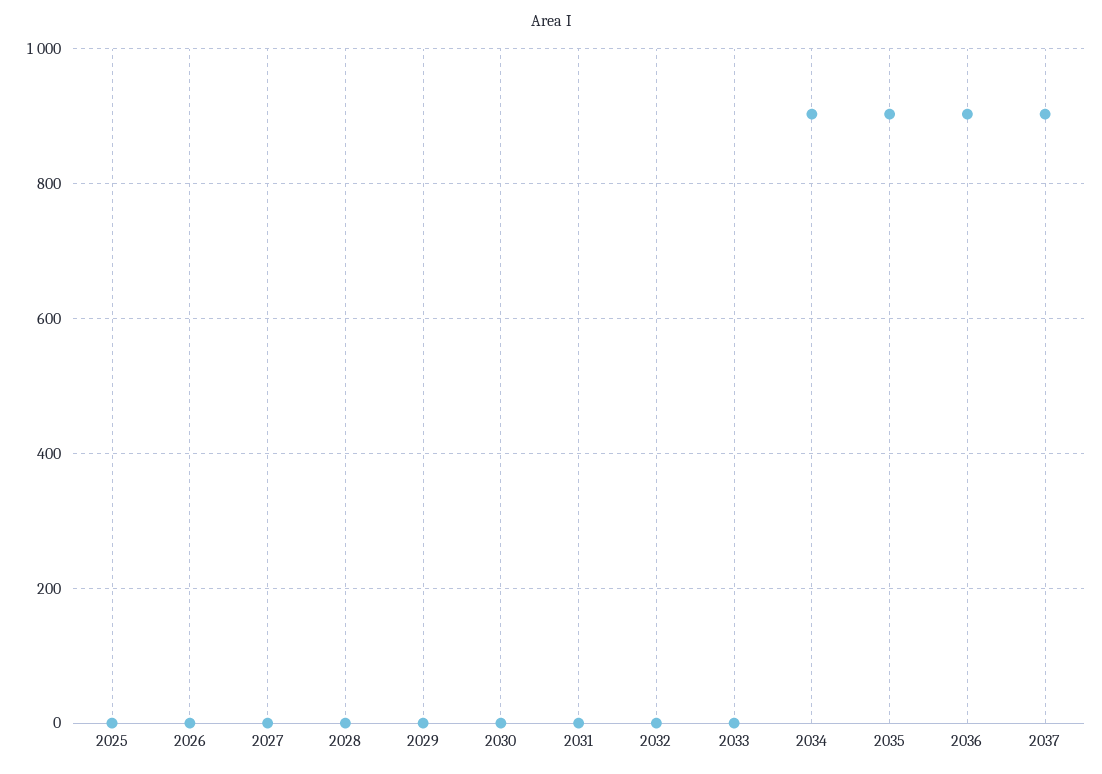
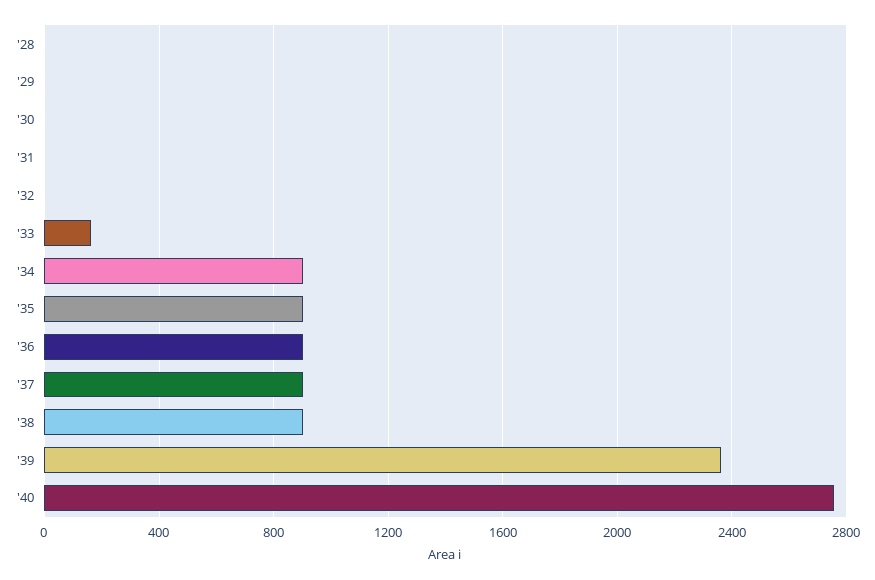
2025: 0 -> none
2026: 0 -> none
2027: 0 -> none
2033: 0 -> 150
'38: none -> 900
'39: none -> 2350
'40: none -> 2750

